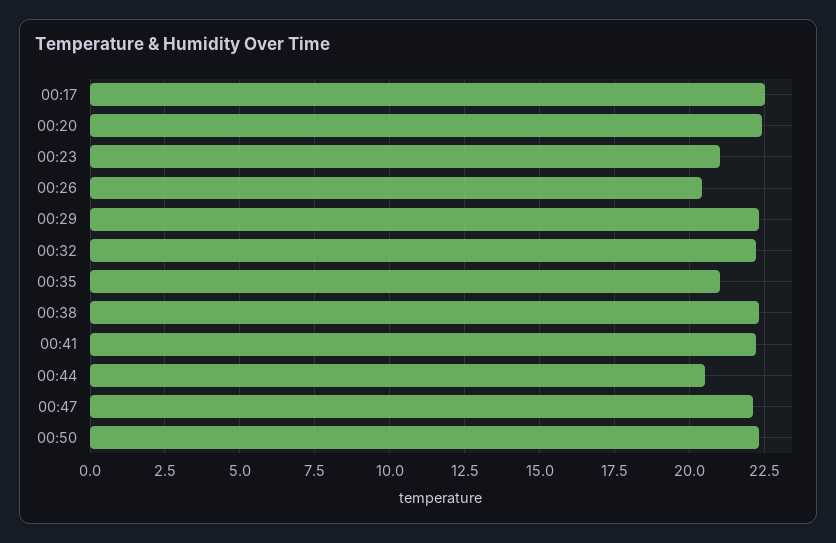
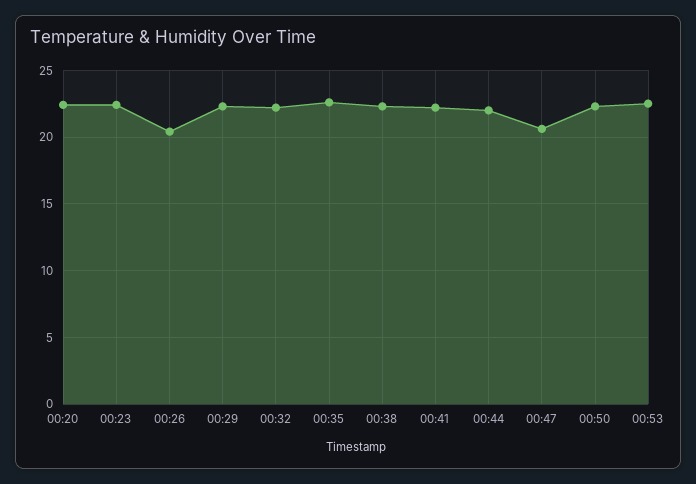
00:17: 22.5 -> none
00:23: 21 -> 22.5
00:35: 21 -> 22.5
00:44: 20.5 -> 22
00:47: 22 -> 20.5
00:53: none -> 22.5

